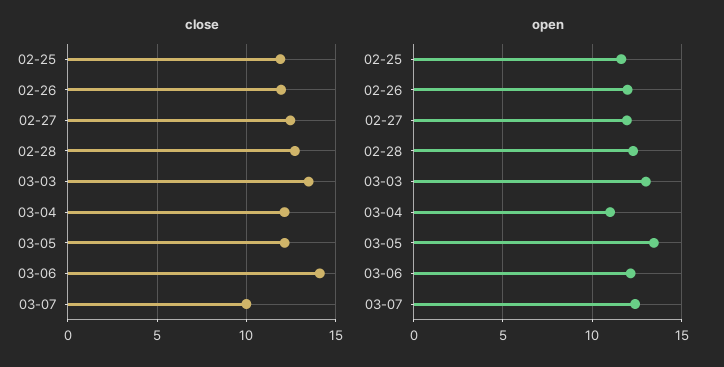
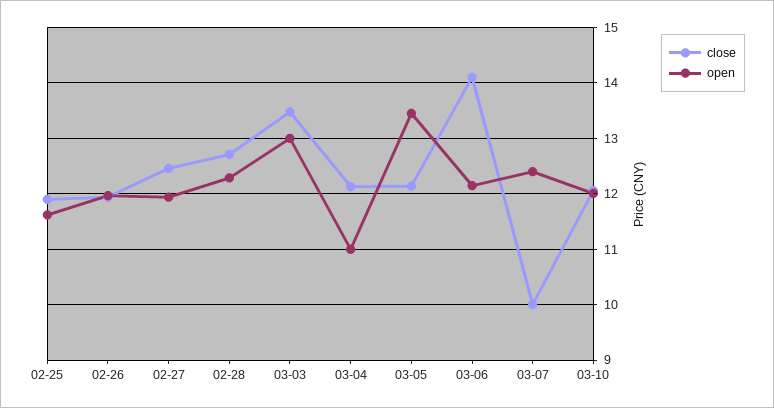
close, 03-10: none -> 12
open, 03-10: none -> 12

